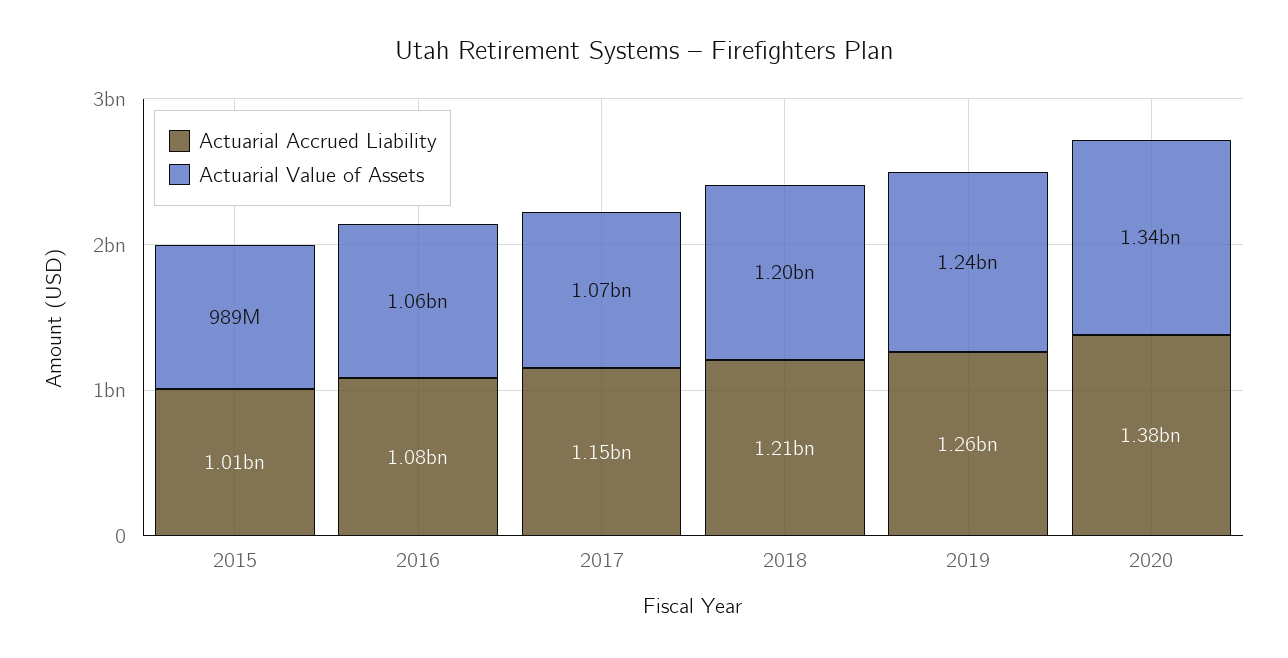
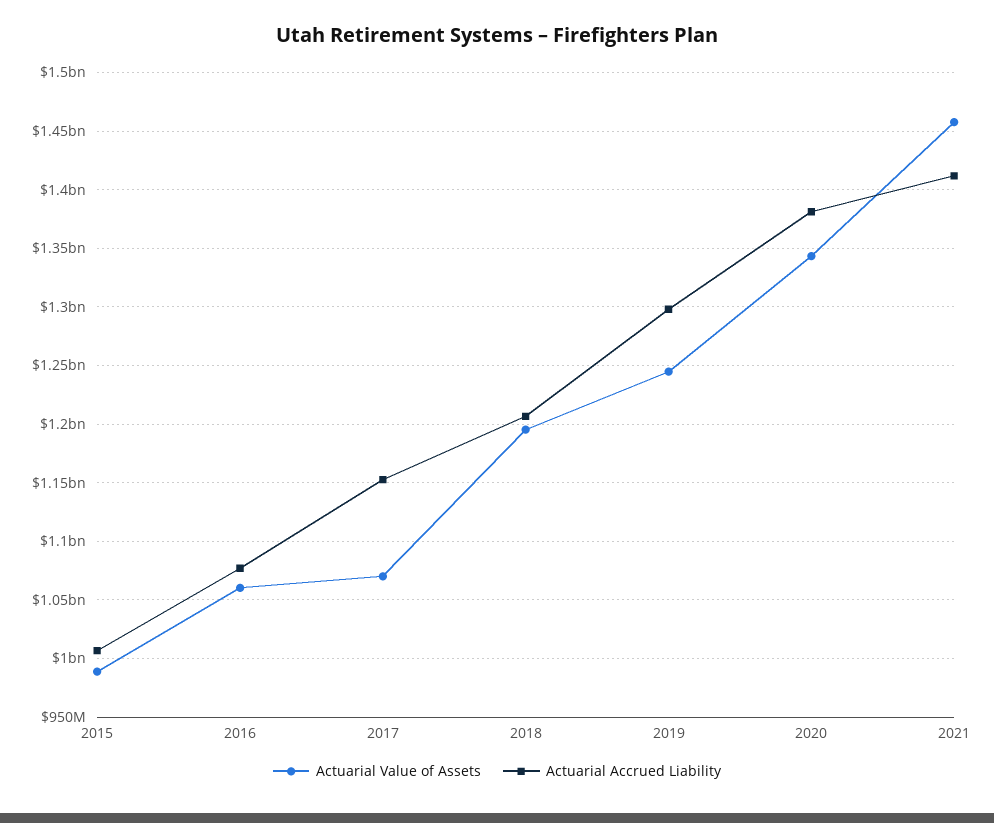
Actuarial Accrued Liability, 2019: 1260000000 -> 1300000000
Actuarial Value of Assets, 2021: none -> 1460000000
Actuarial Accrued Liability, 2021: none -> 1410000000

